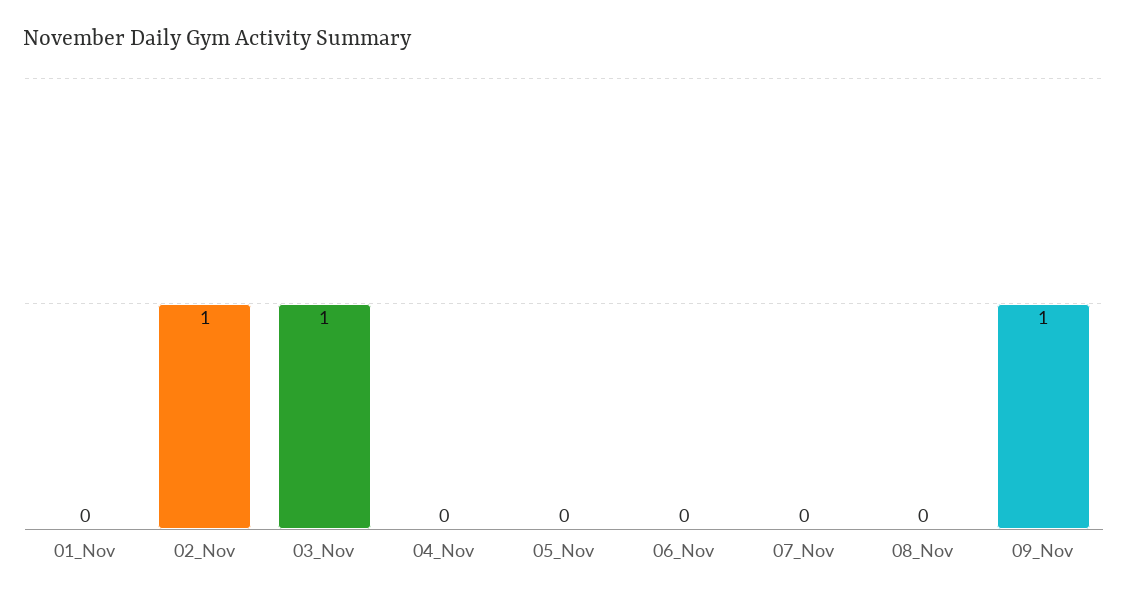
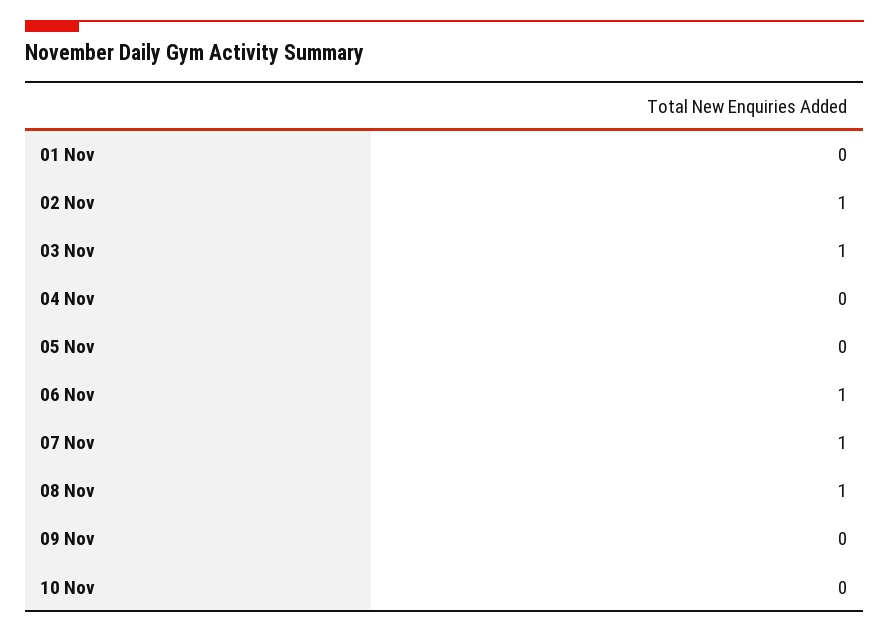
06_Nov: 0 -> 1
07_Nov: 0 -> 1
08_Nov: 0 -> 1
09_Nov: 1 -> 0
10 Nov: none -> 0

